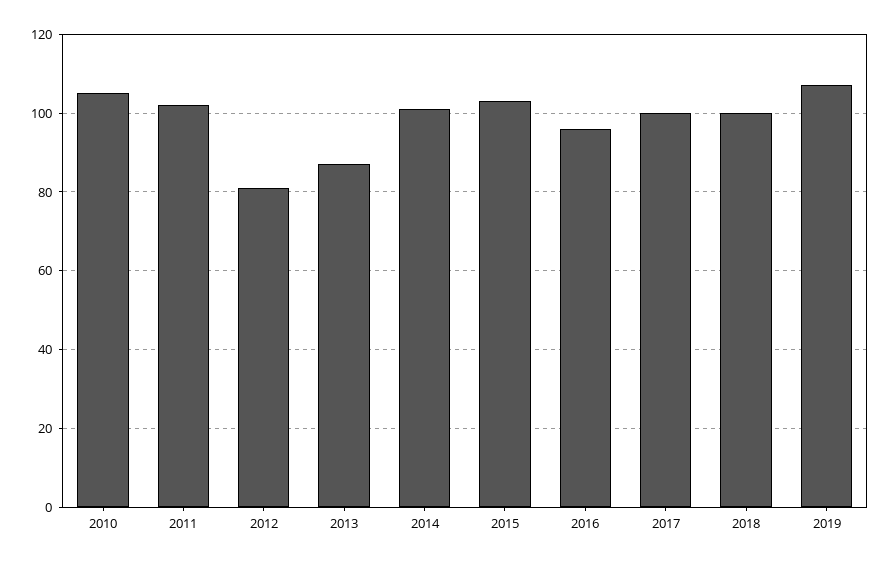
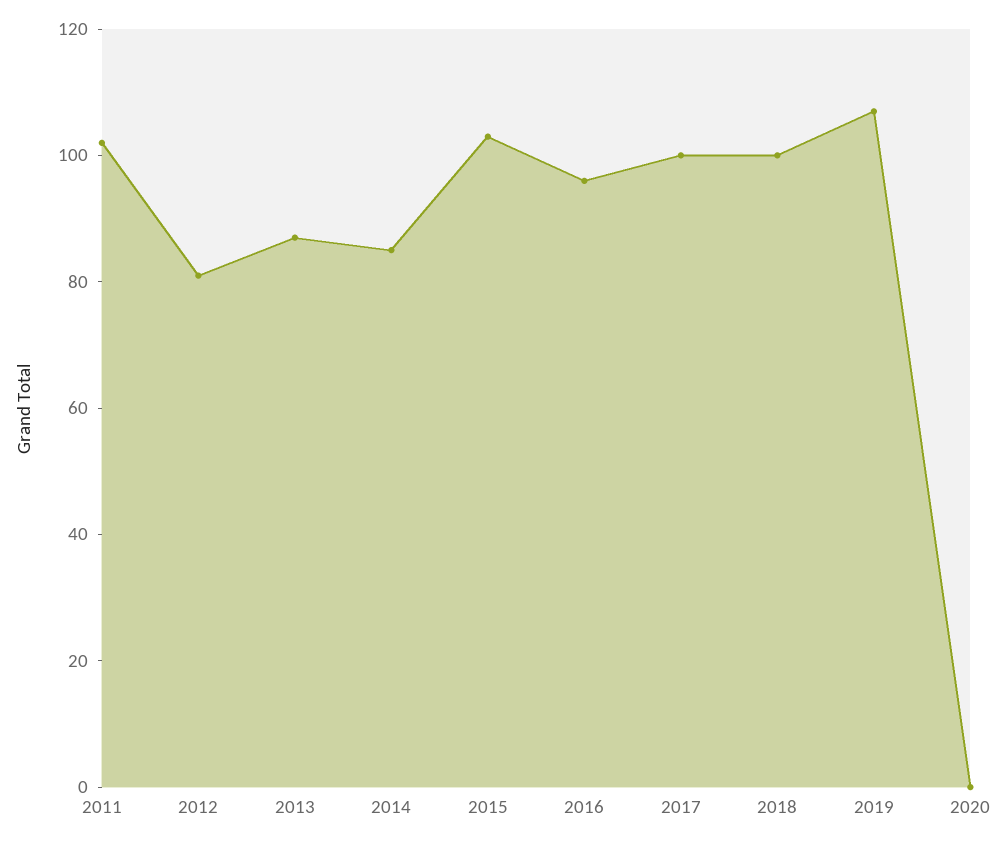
2010: 105 -> none
2014: 100 -> 85
2020: none -> 0

